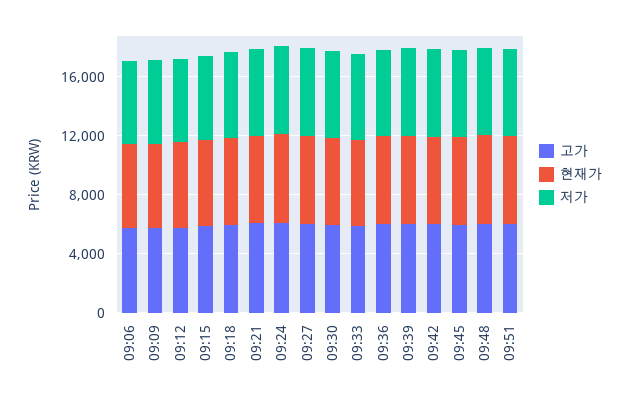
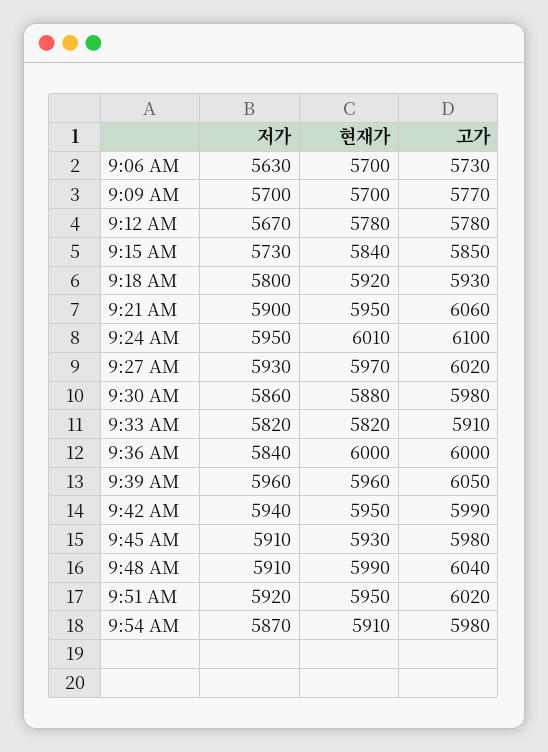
저가, 9:54 AM: none -> 5870
현재가, 9:54 AM: none -> 5910
고가, 9:54 AM: none -> 5980

